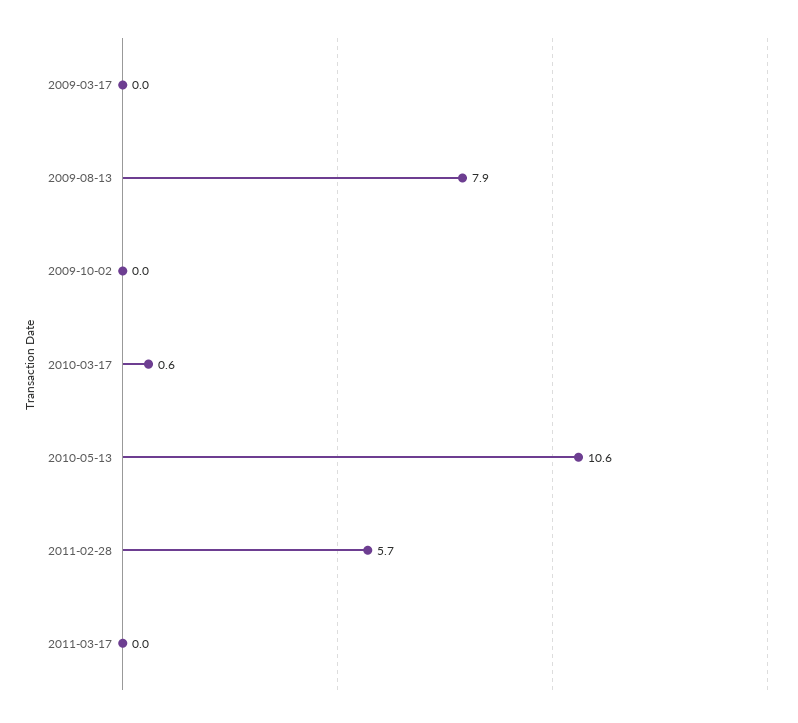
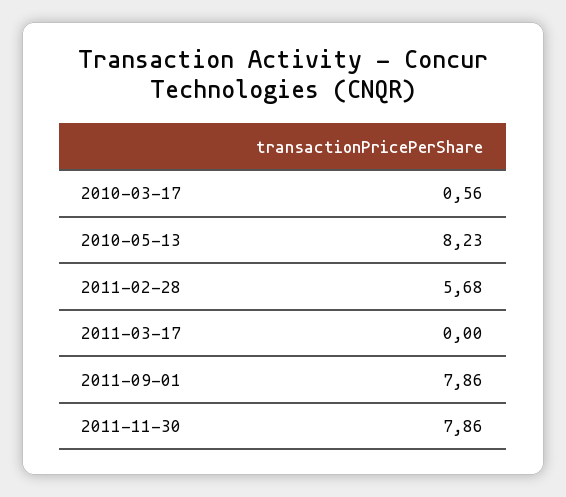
2009-03-17: 0 -> none
2009-08-13: 7.9 -> none
2009-10-02: 0 -> none
2010-05-13: 10.6 -> 8.23
2011-09-01: none -> 7.86
2011-11-30: none -> 7.86

